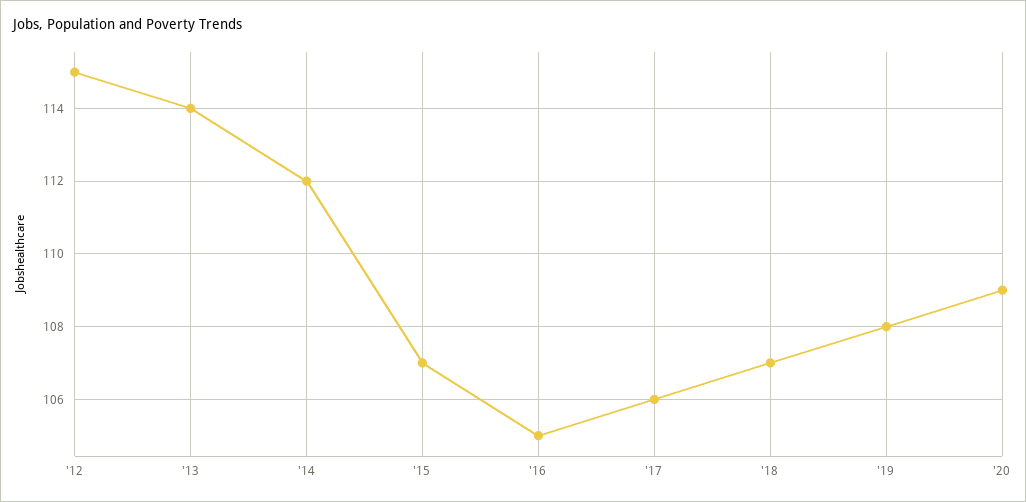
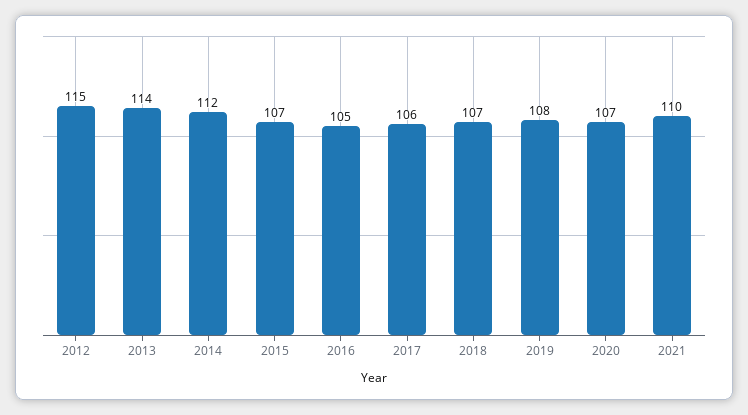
'20: 109 -> 107
2021: none -> 110

